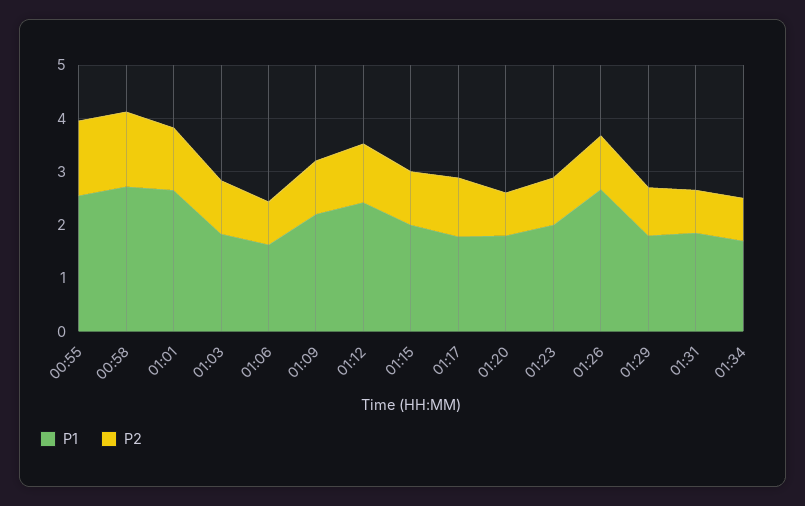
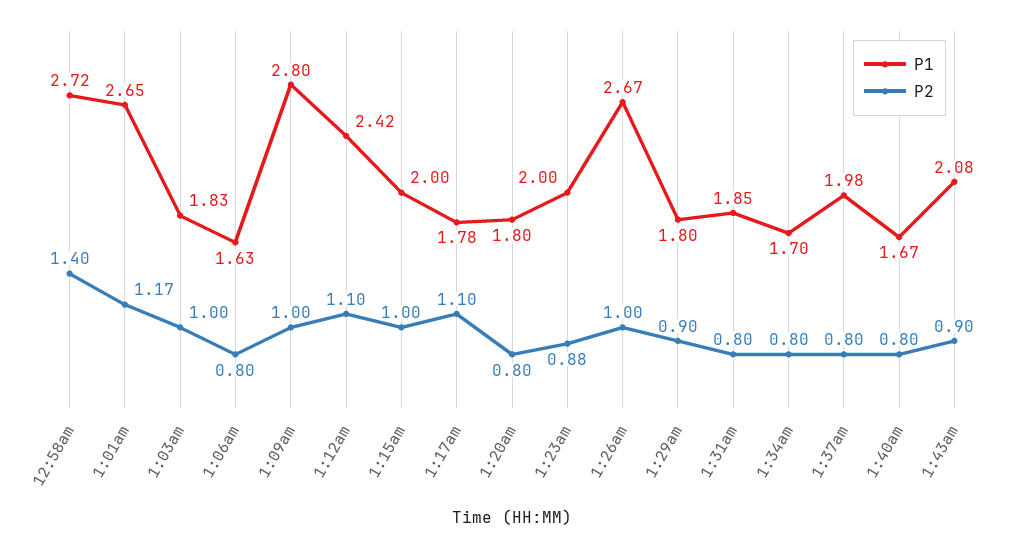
P1, 00:55: 2.6 -> none
P2, 00:55: 1.4 -> none
P1, 01:09: 2.2 -> 2.8
P1, 1:37am: none -> 1.98
P2, 1:37am: none -> 0.8
P1, 1:40am: none -> 1.67
P2, 1:40am: none -> 0.8
P1, 1:43am: none -> 2.08
P2, 1:43am: none -> 0.9

